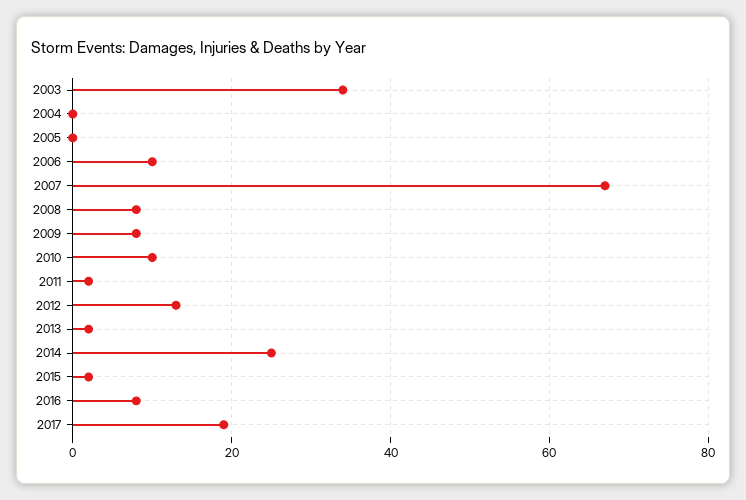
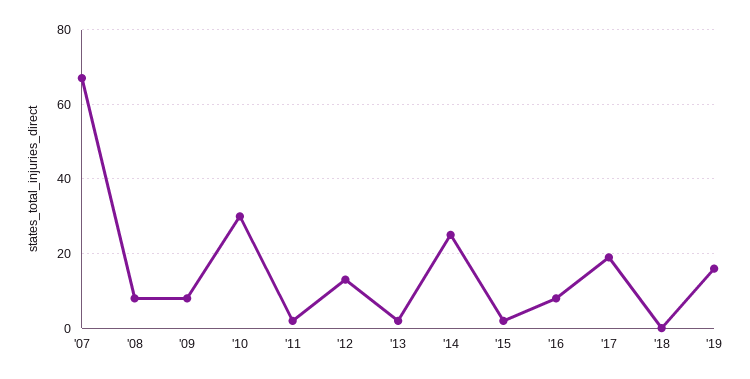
2003: 35 -> none
2004: 0 -> none
2005: 0 -> none
2006: 10 -> none
2010: 10 -> 30
'18: none -> 0
'19: none -> 15

